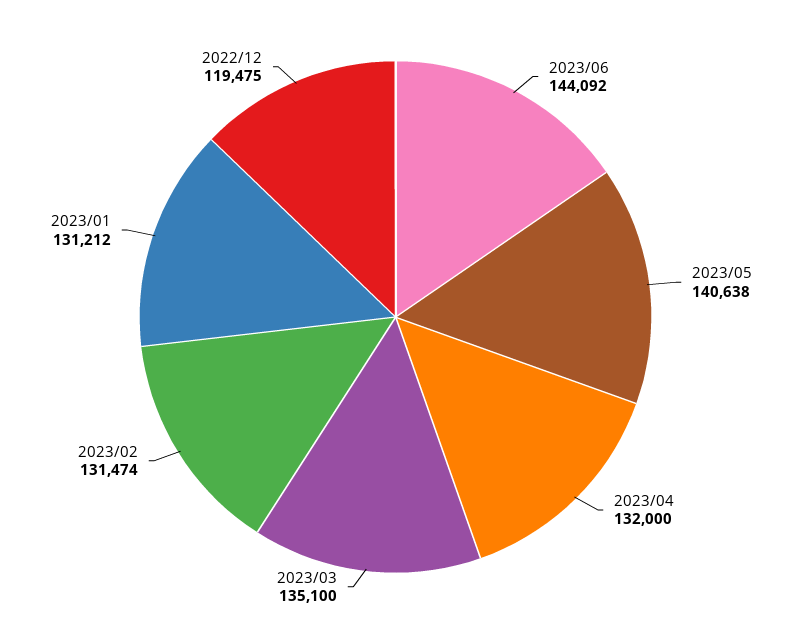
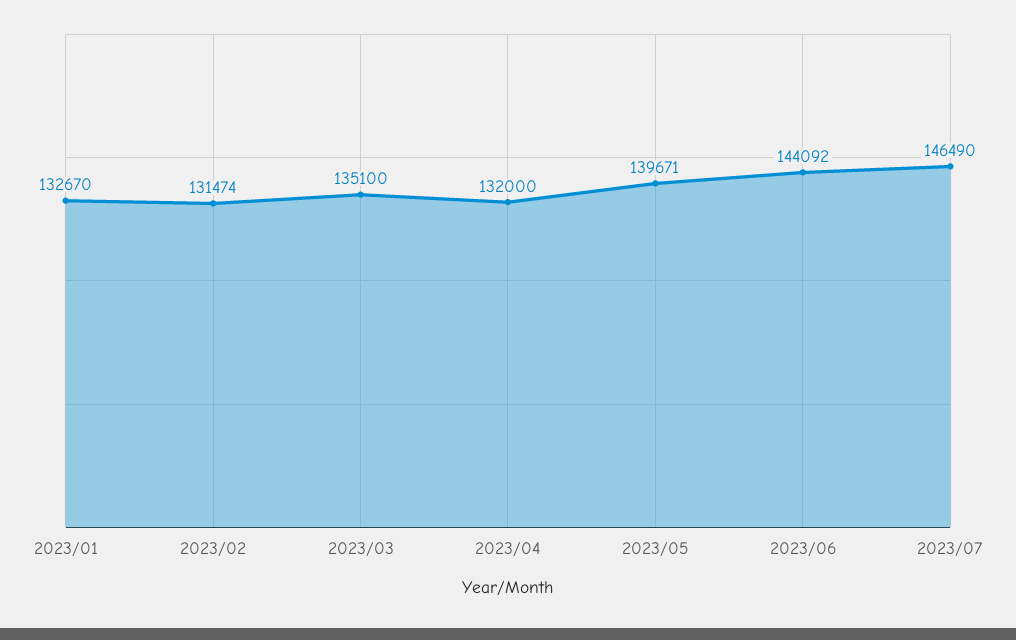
2023/05: 140638 -> 139671
2023/01: 131212 -> 132670
2022/12: 119475 -> none
2023/07: none -> 146490

